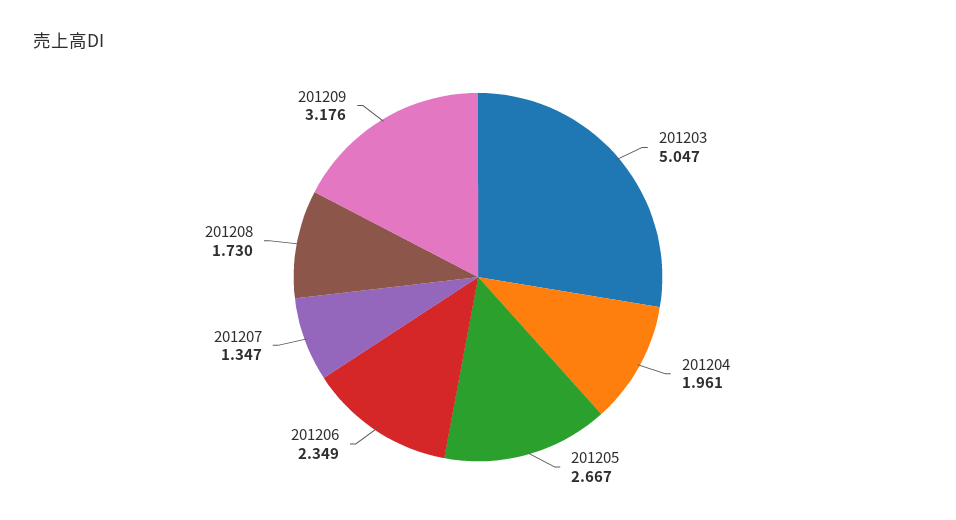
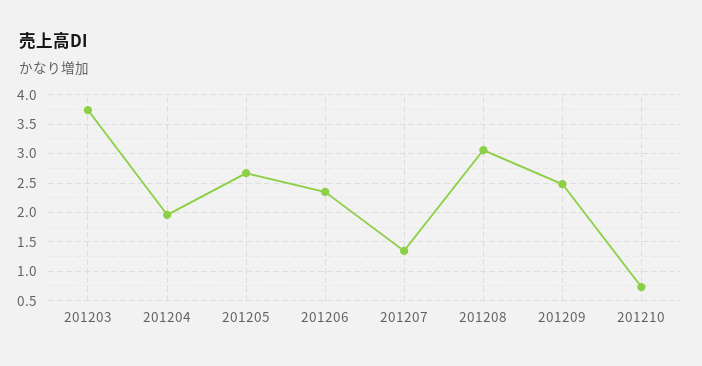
201203: 5.047 -> 3.75
201208: 1.73 -> 3
201209: 3.176 -> 2.5
201210: none -> 0.75

